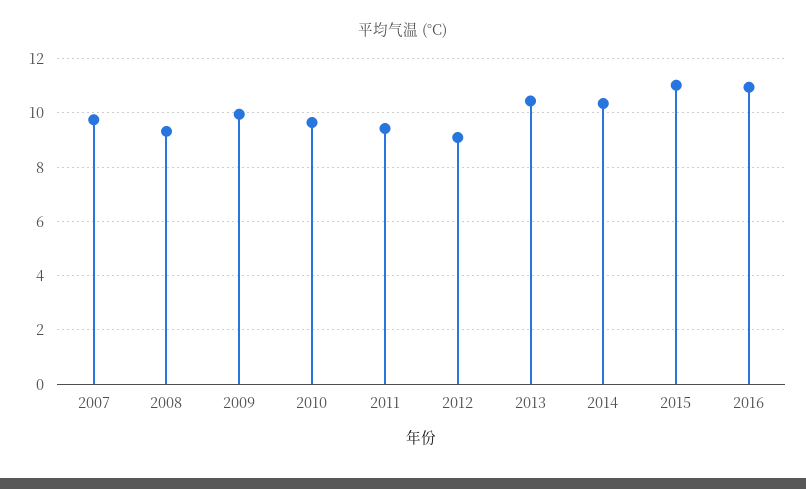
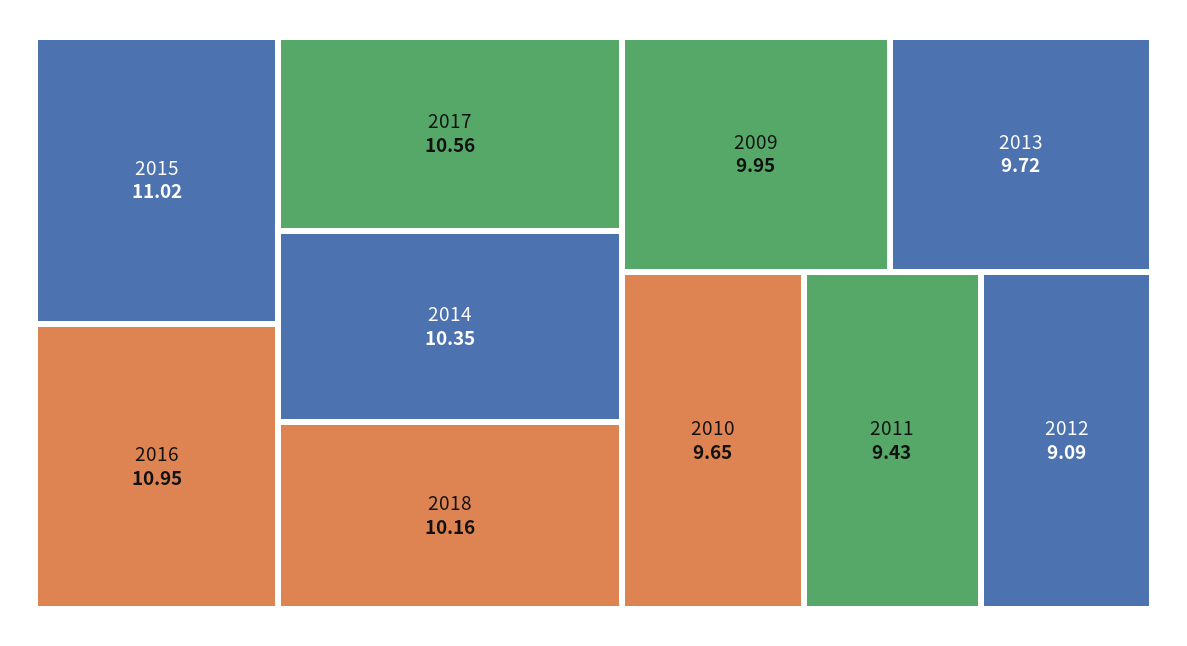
2007: 9.75 -> none
2008: 9.25 -> none
2013: 10.5 -> 9.72
2017: none -> 10.56
2018: none -> 10.16

